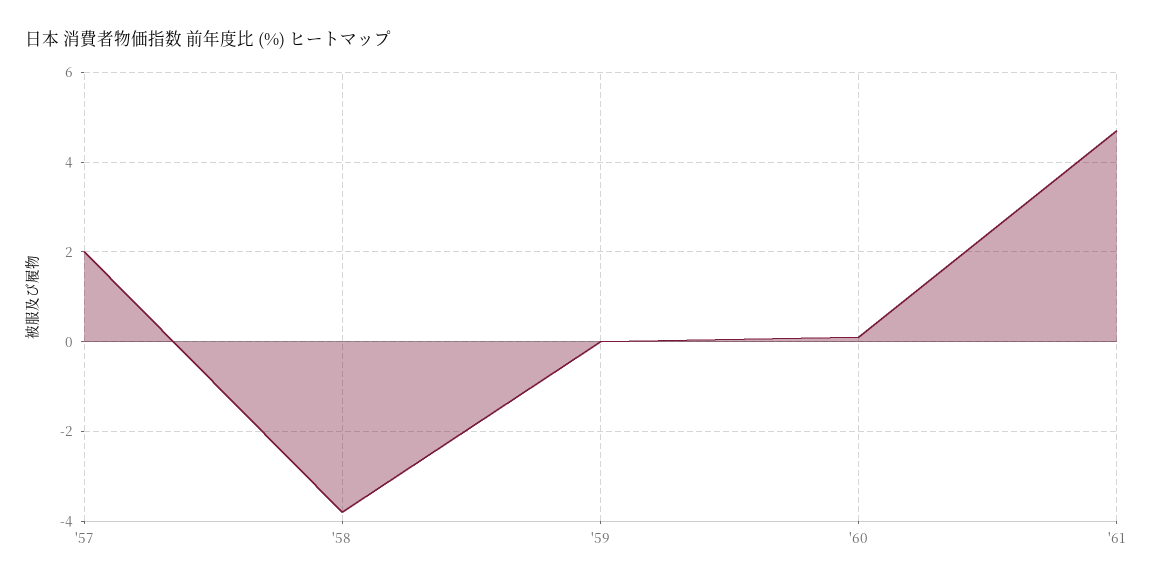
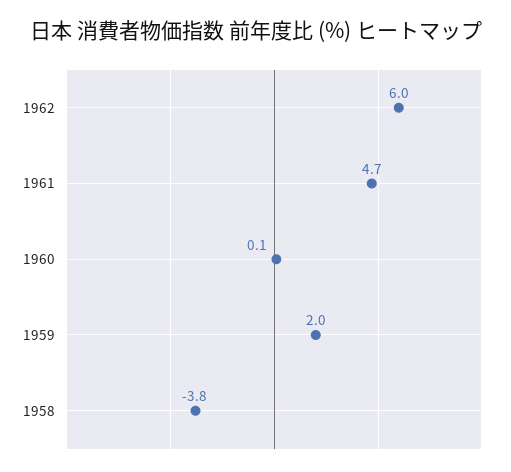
'57: 2 -> none
'59: 0 -> 2
1962: none -> 6

